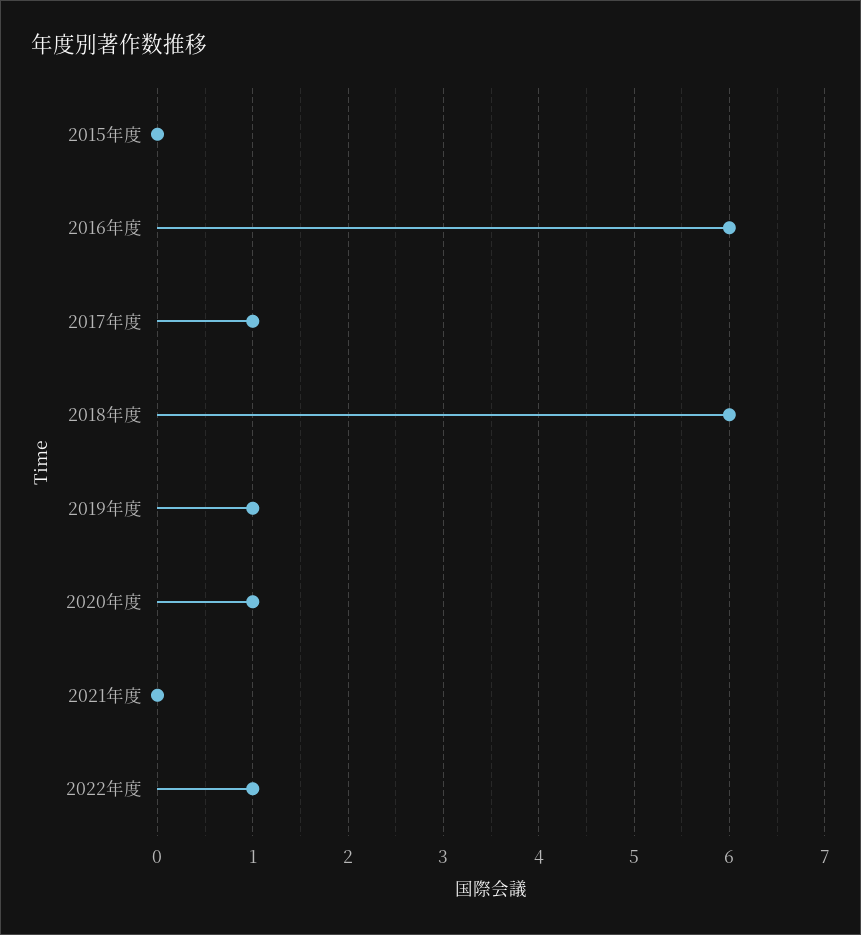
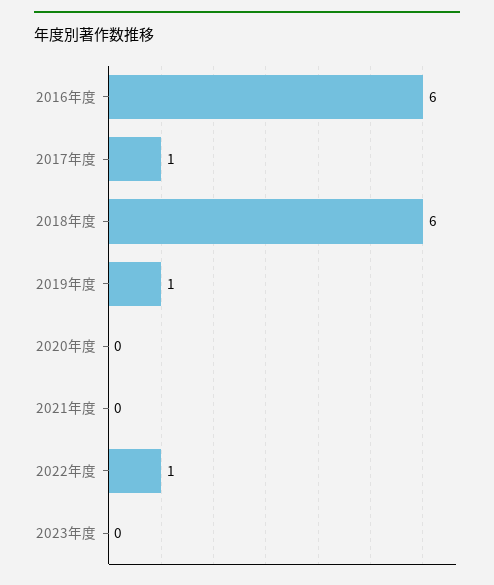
2015年度: 0 -> none
2020年度: 1 -> 0
2023年度: none -> 0

